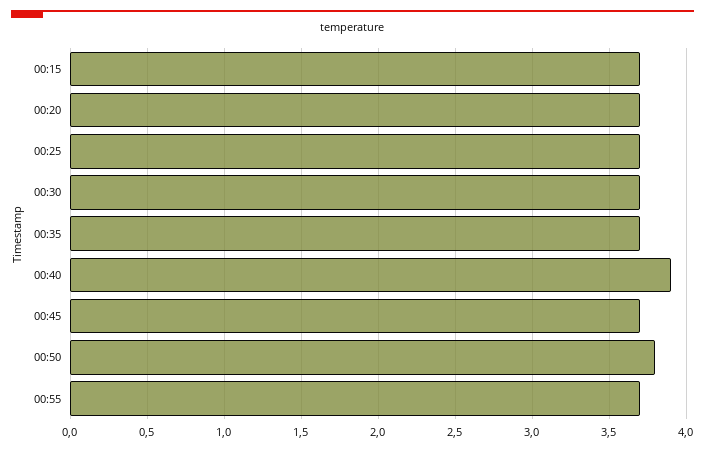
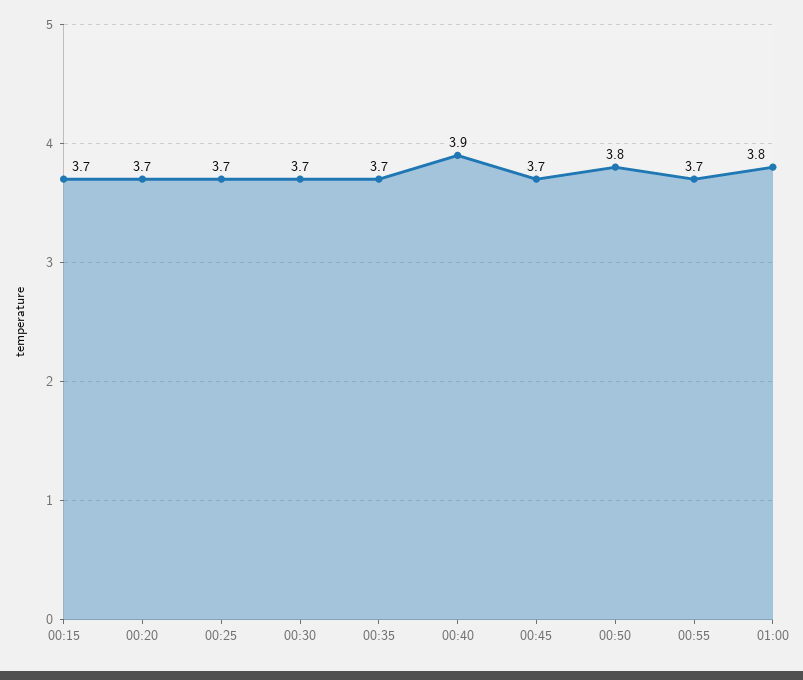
01:00: none -> 3.8

